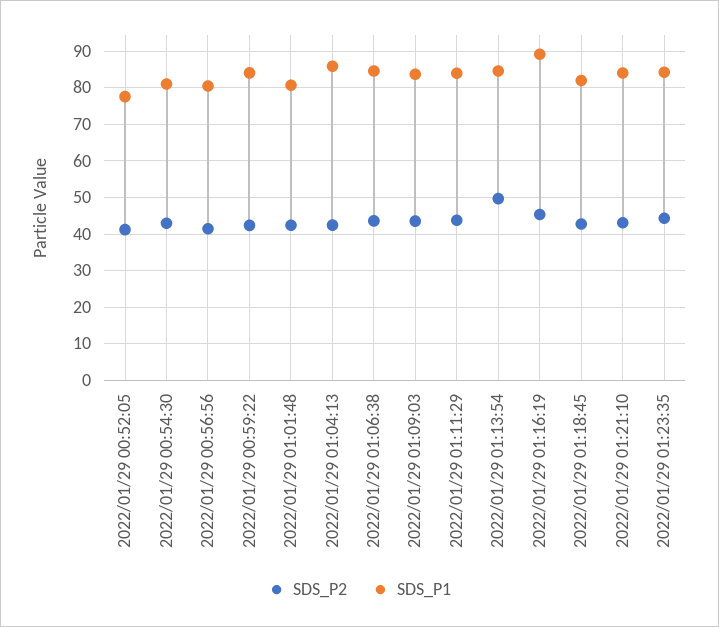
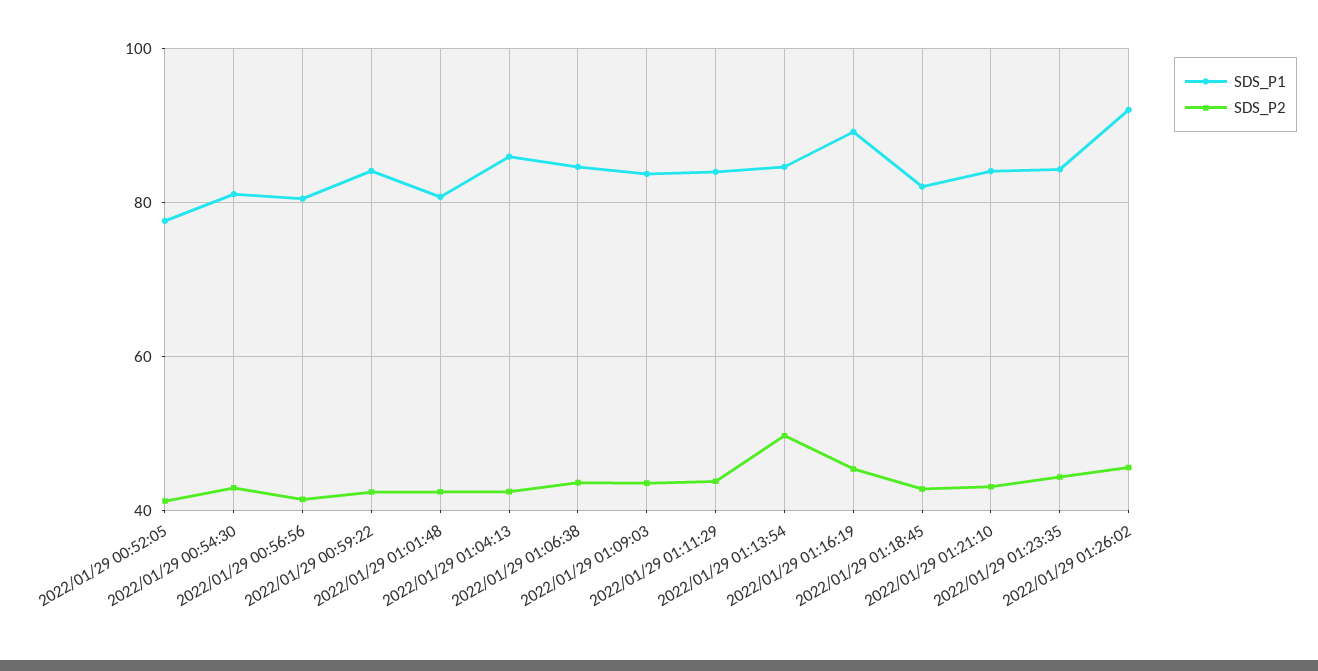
SDS_P1, 2022/01/29 01:26:02: none -> 92
SDS_P2, 2022/01/29 01:26:02: none -> 46

